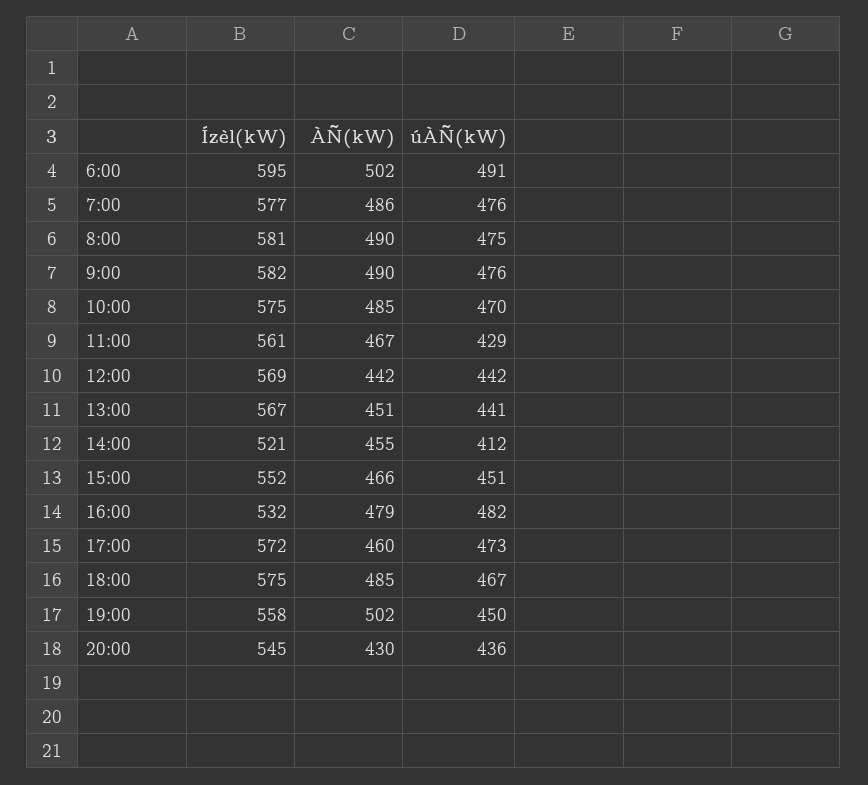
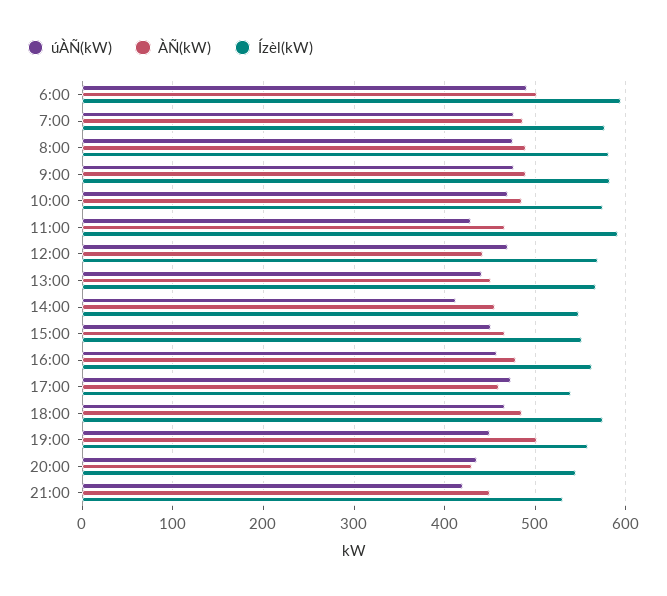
Ízèl(kW), 11:00: 561 -> 590
úÀÑ(kW), 12:00: 442 -> 470
Ízèl(kW), 14:00: 521 -> 550
Ízèl(kW), 16:00: 532 -> 560
úÀÑ(kW), 16:00: 482 -> 460
Ízèl(kW), 17:00: 572 -> 540
úÀÑ(kW), 21:00: none -> 420
ÀÑ(kW), 21:00: none -> 450
Ízèl(kW), 21:00: none -> 530

